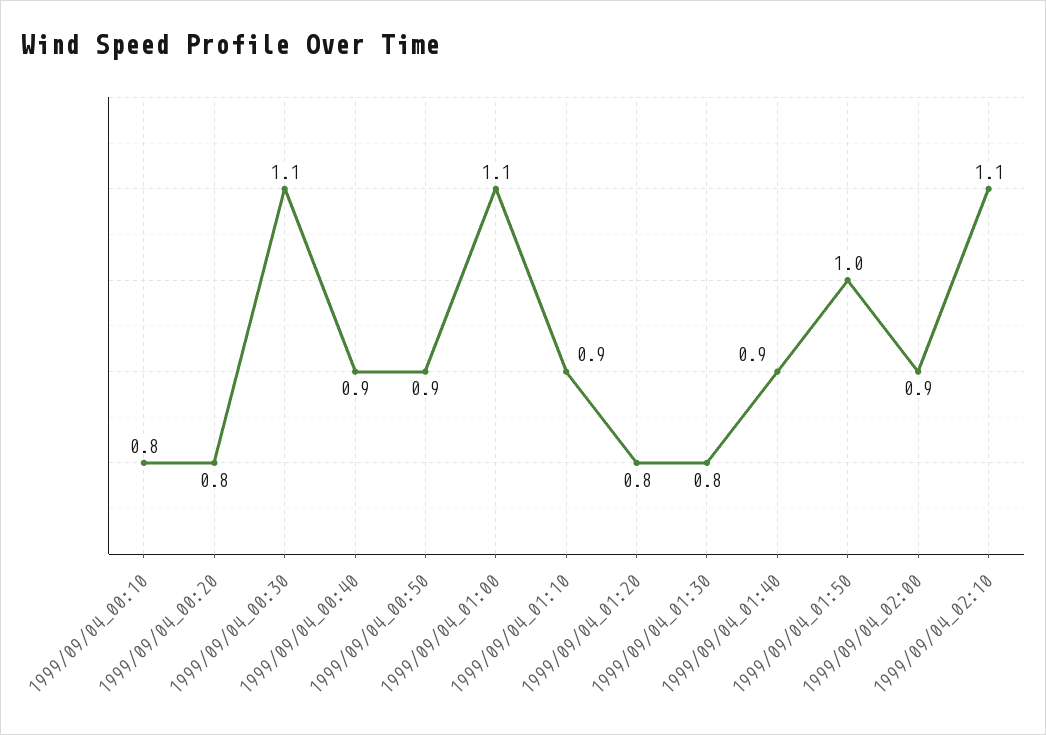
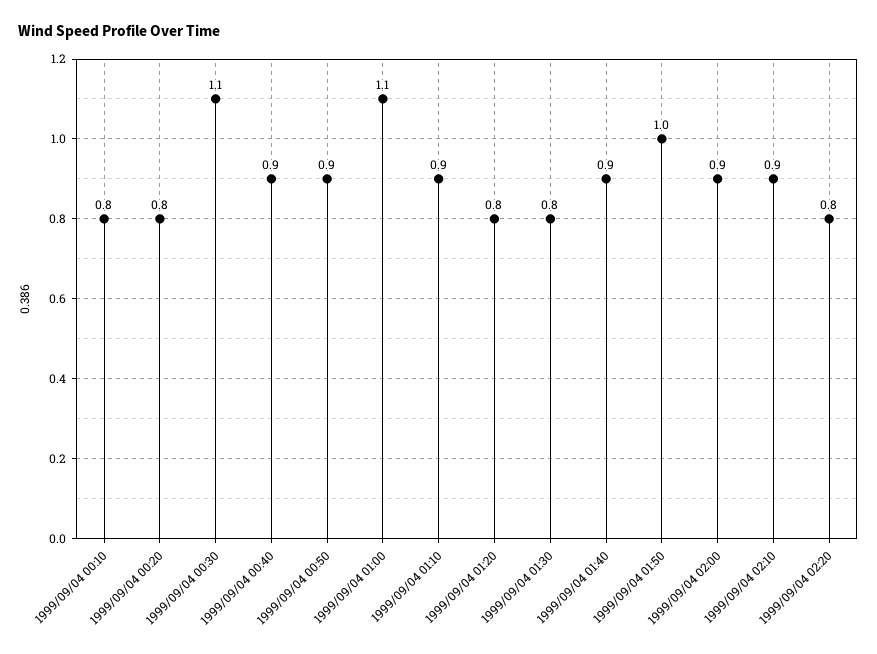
1999/09/04_02:10: 1.1 -> 0.9
1999/09/04 02:20: none -> 0.8

